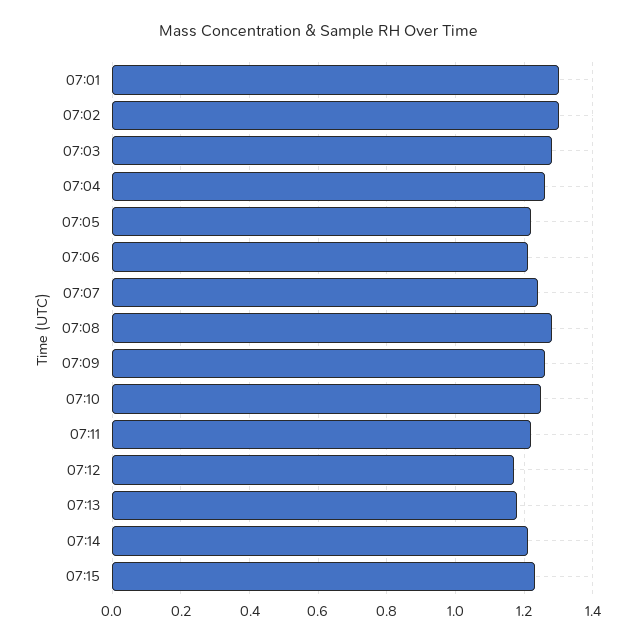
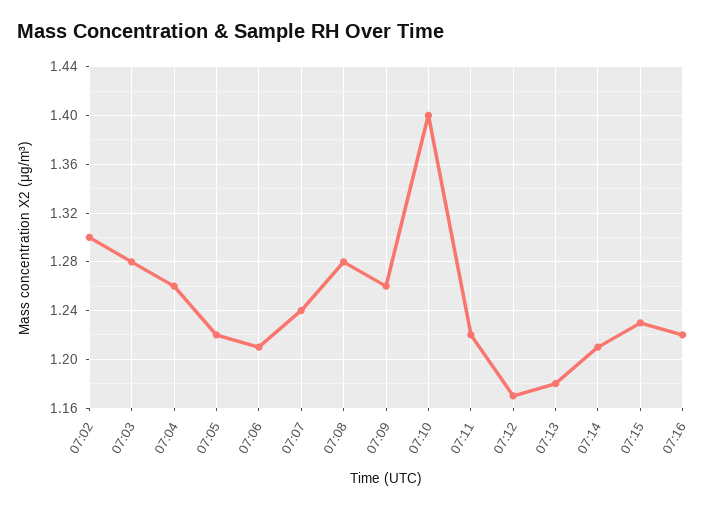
07:01: 1.3 -> none
07:10: 1.25 -> 1.4
07:16: none -> 1.22

